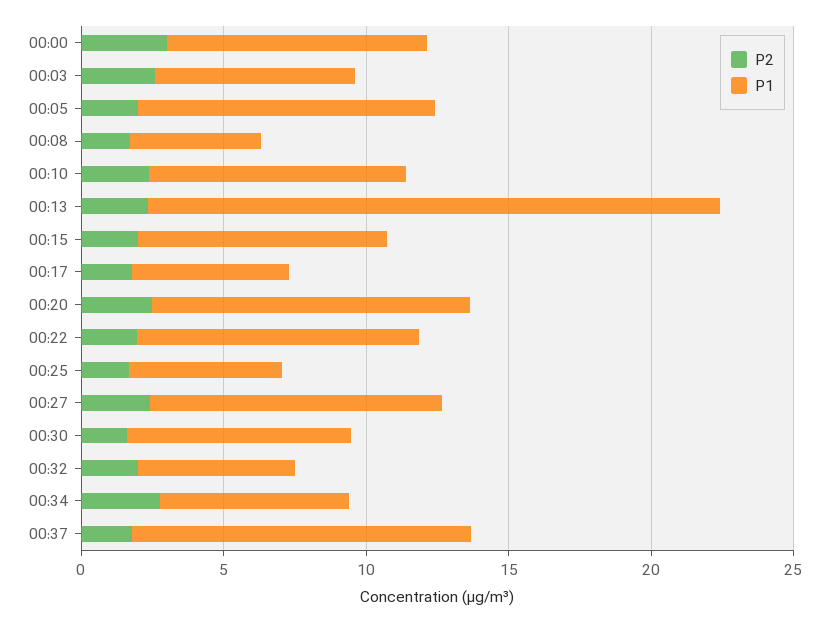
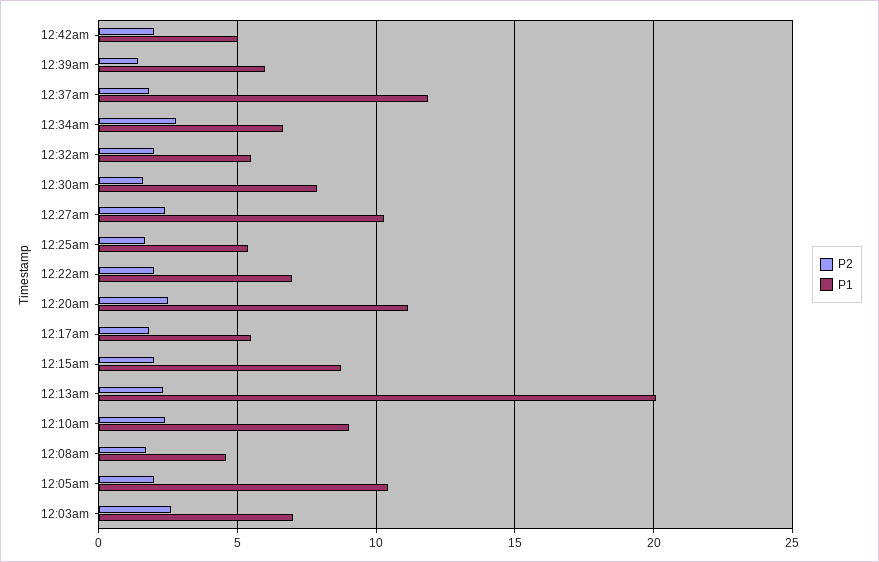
P2, 00:00: 3 -> none
P1, 00:00: 9 -> none
P1, 00:22: 10 -> 7
P2, 12:42am: none -> 2
P1, 12:42am: none -> 5
P2, 12:39am: none -> 1.5
P1, 12:39am: none -> 6

